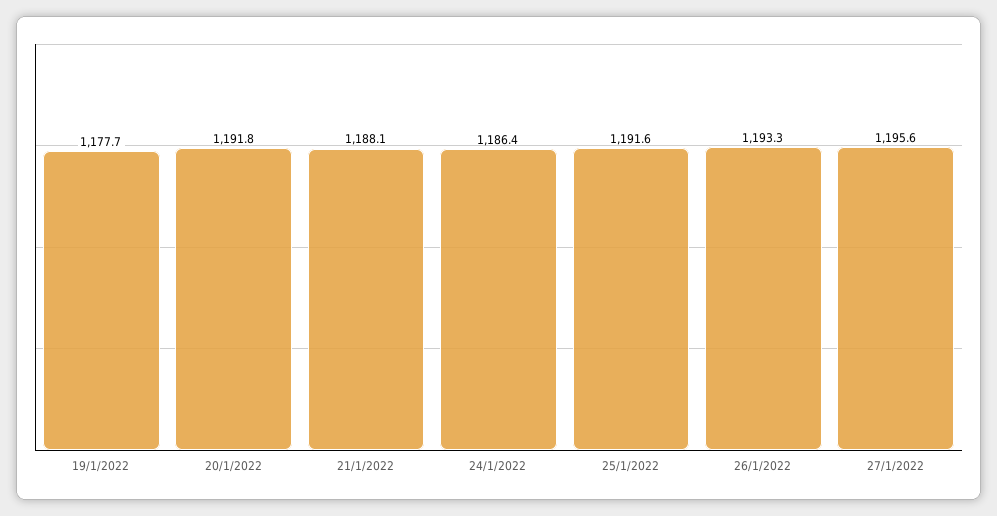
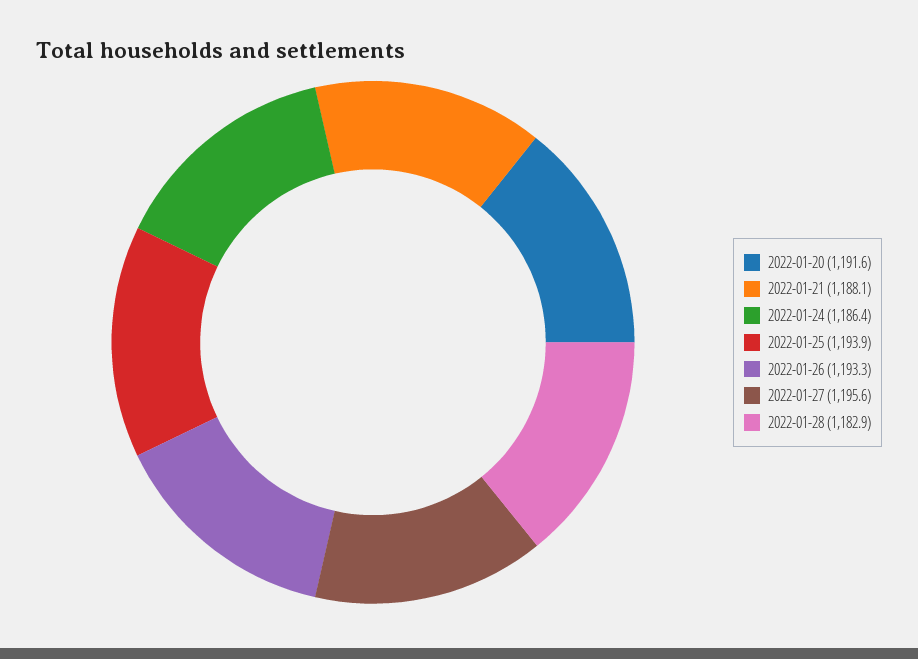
19/1/2022: 1177.7 -> none
20/1/2022: 1191.8 -> 1191.6
25/1/2022: 1191.6 -> 1193.9
2022-01-28: none -> 1182.9

